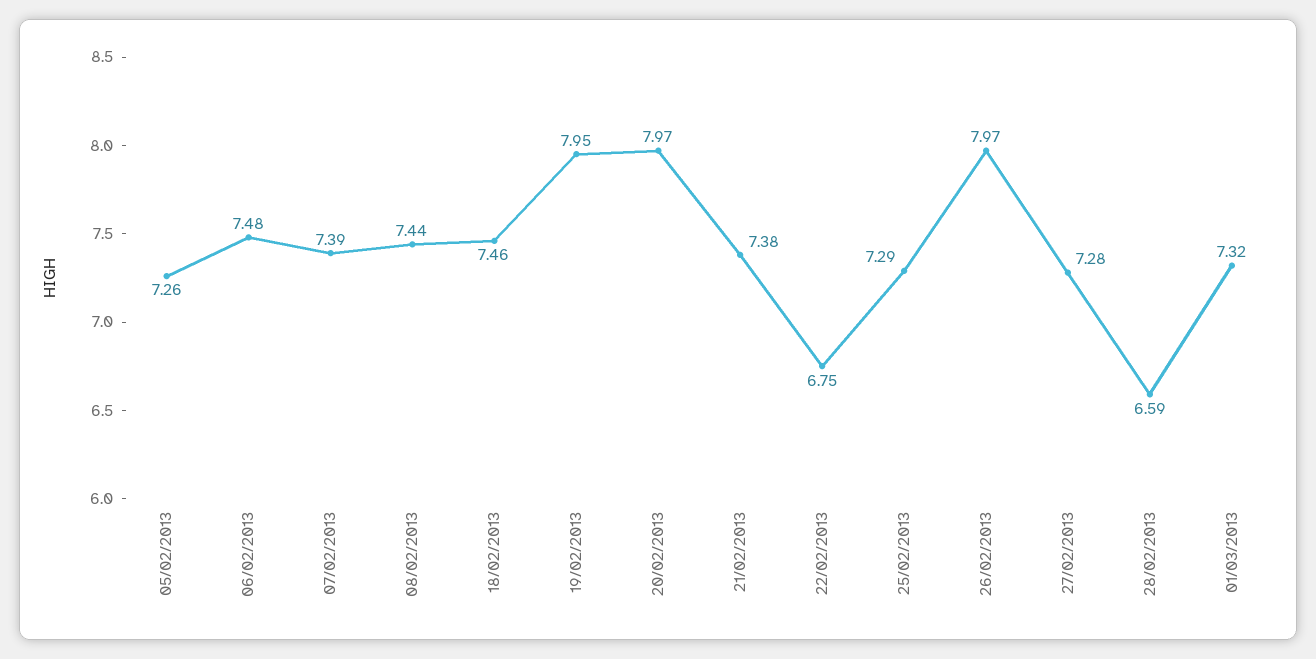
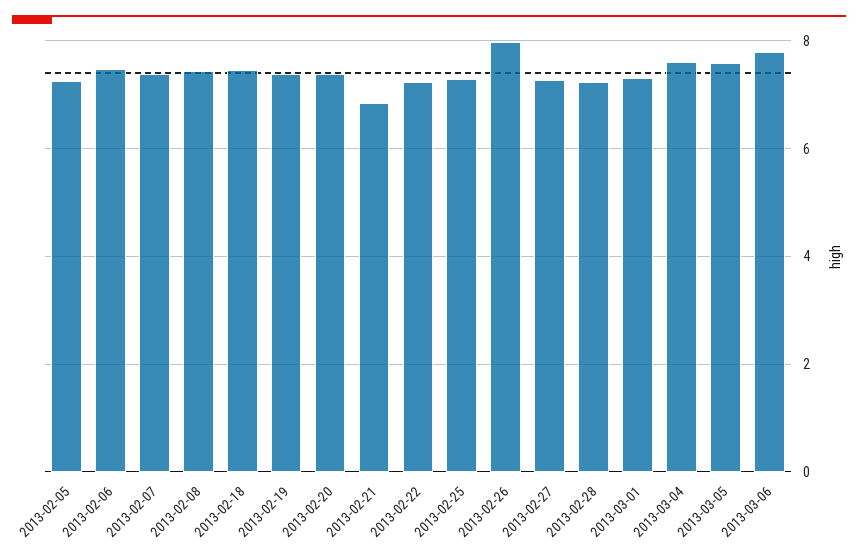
19/02/2013: 7.95 -> 7.4
20/02/2013: 7.97 -> 7.4
21/02/2013: 7.38 -> 6.8
22/02/2013: 6.75 -> 7.2
28/02/2013: 6.59 -> 7.2
2013-03-04: none -> 7.6
2013-03-05: none -> 7.6
2013-03-06: none -> 7.8

